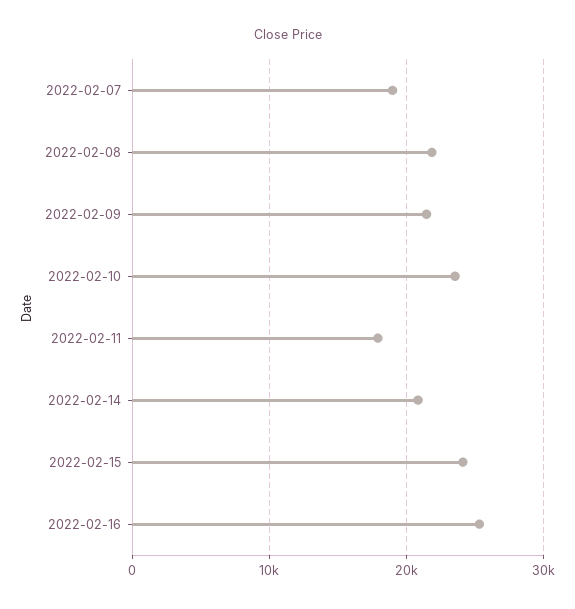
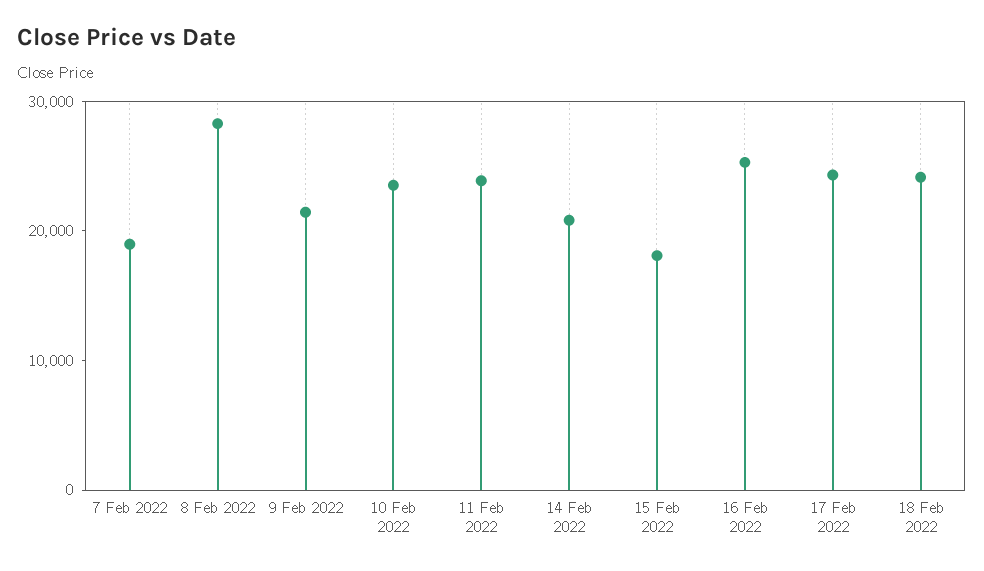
2022-02-08: 22000 -> 28000
2022-02-11: 18000 -> 24000
2022-02-15: 24000 -> 18000
17 Feb 2022: none -> 24000
18 Feb 2022: none -> 24000

